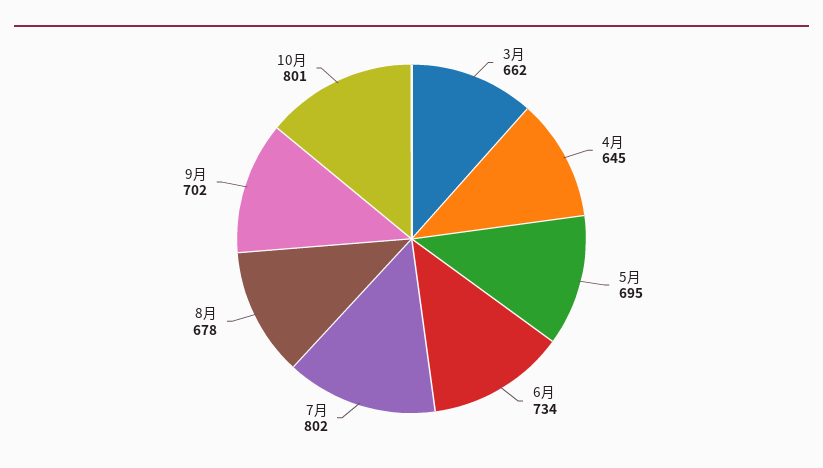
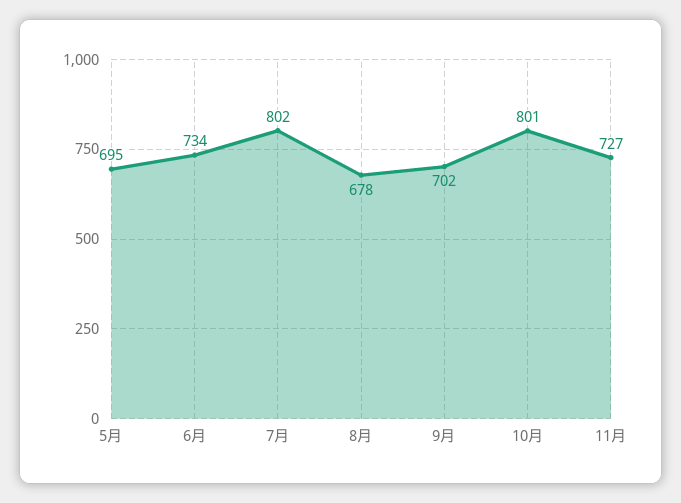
3月: 662 -> none
4月: 645 -> none
11月: none -> 727

